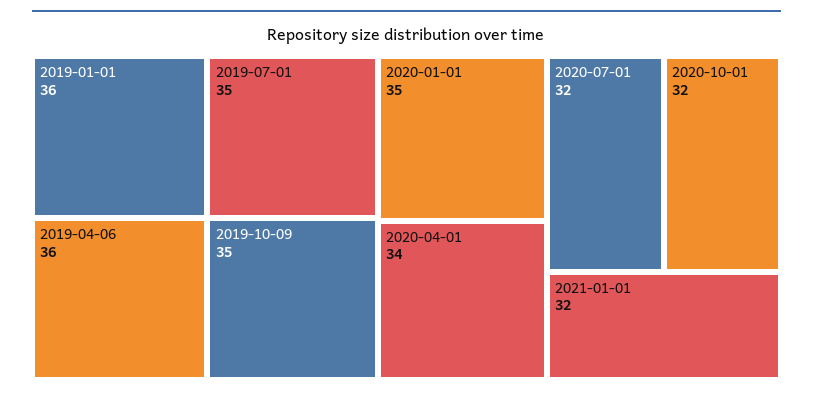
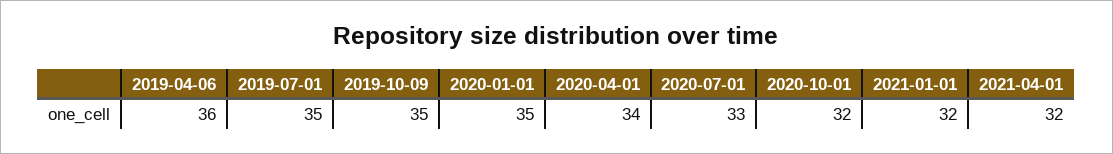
2019-01-01: 36 -> none
2020-07-01: 32 -> 33
2021-04-01: none -> 32

